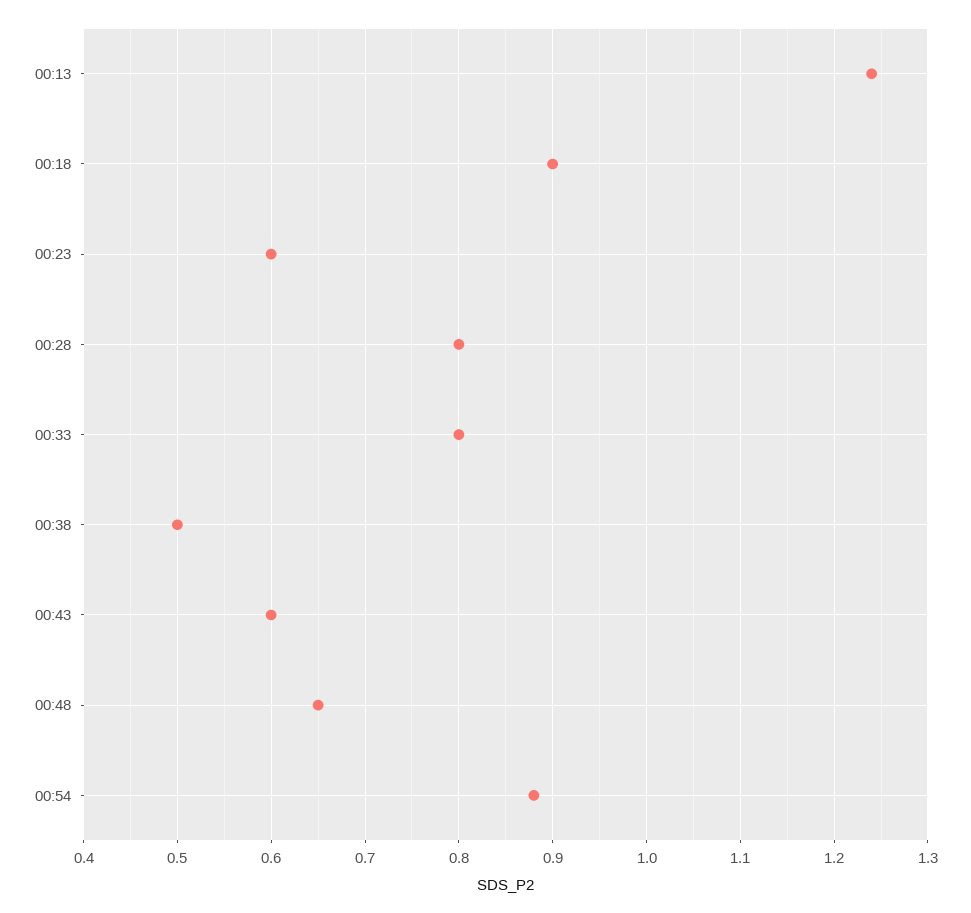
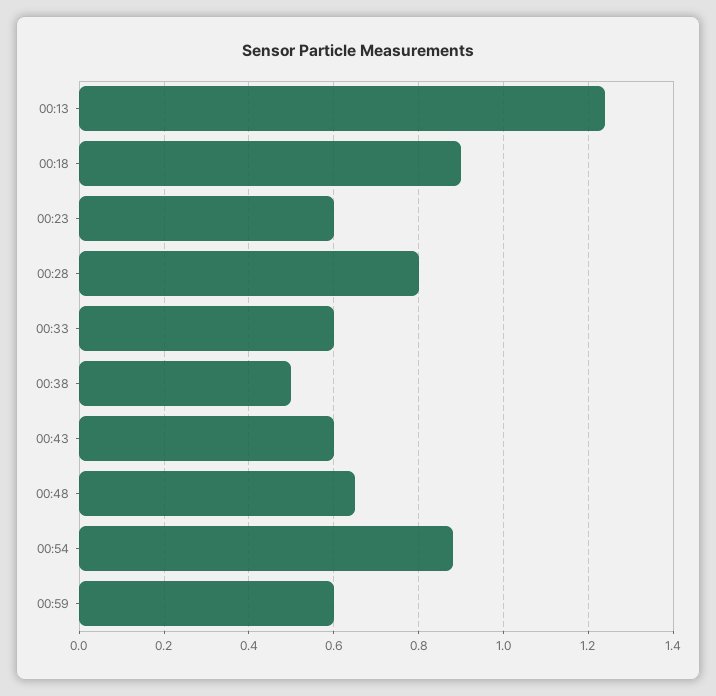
00:33: 0.8 -> 0.6
00:59: none -> 0.6

